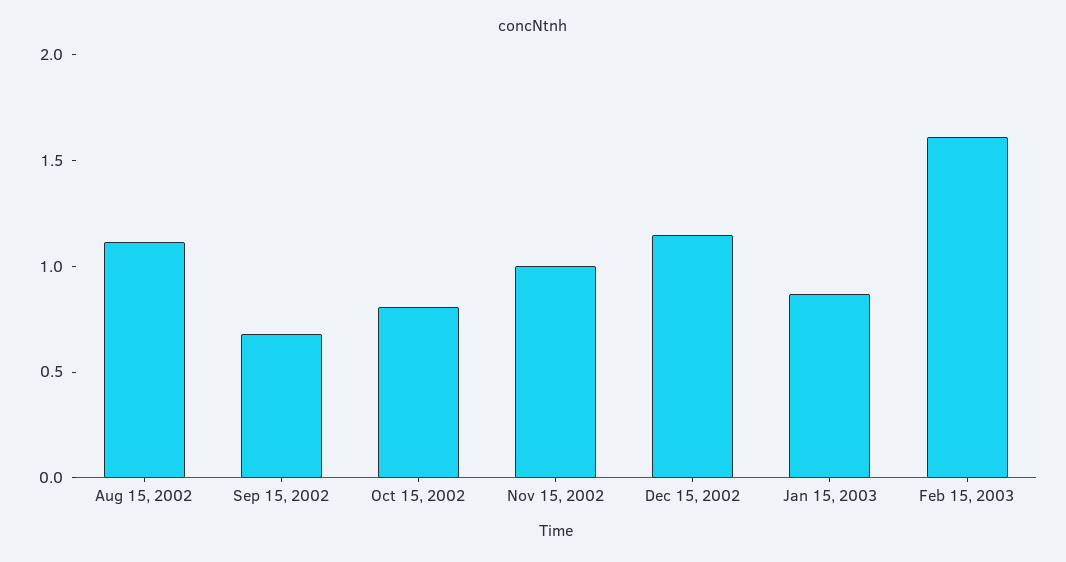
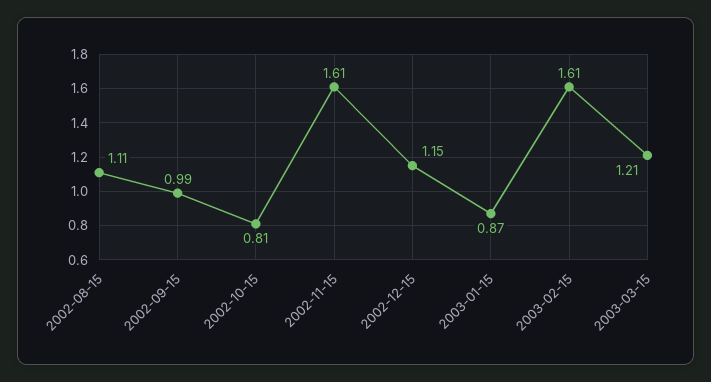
Sep 15, 2002: 0.7 -> 0.99
Nov 15, 2002: 1 -> 1.61
2003-03-15: none -> 1.21

